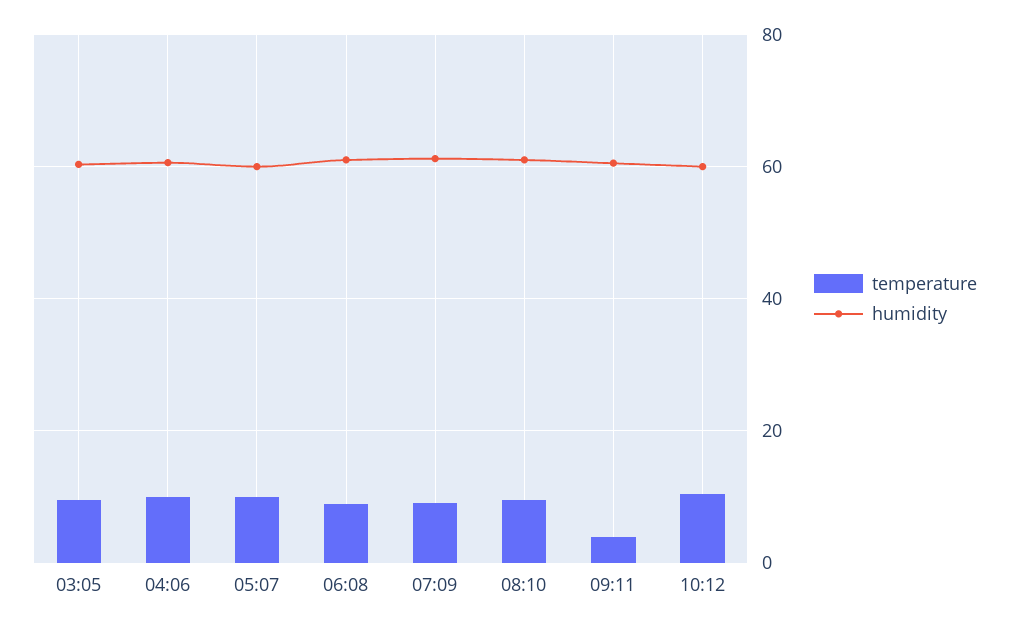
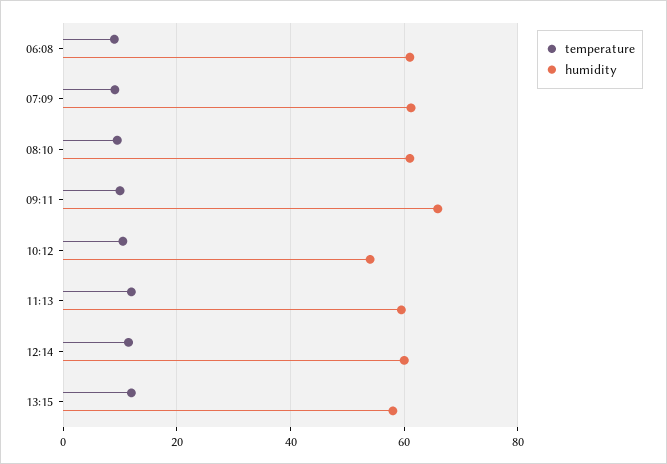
temperature, 03:05: 10 -> none
humidity, 03:05: 60 -> none
temperature, 04:06: 10 -> none
humidity, 04:06: 60 -> none
temperature, 05:07: 10 -> none
humidity, 05:07: 60 -> none
temperature, 09:11: 4 -> 10
humidity, 09:11: 60 -> 66
humidity, 10:12: 60 -> 54
temperature, 11:13: none -> 12
humidity, 11:13: none -> 60
temperature, 12:14: none -> 12
humidity, 12:14: none -> 60
temperature, 13:15: none -> 12
humidity, 13:15: none -> 58

